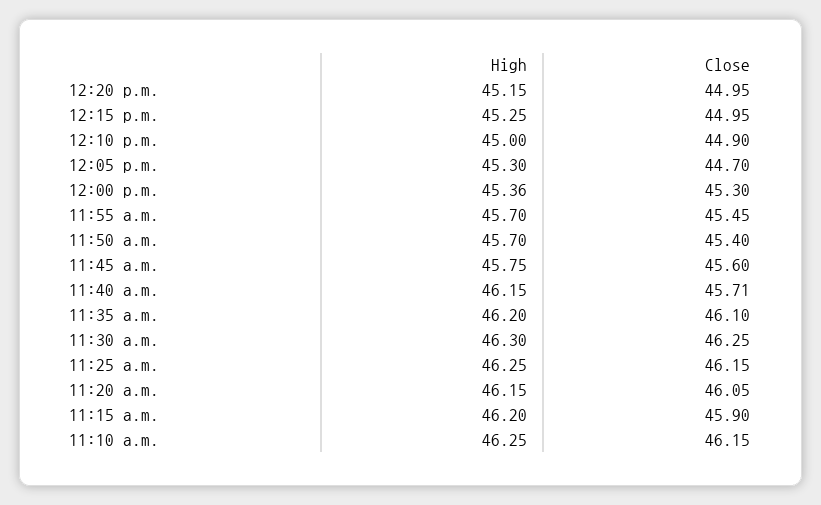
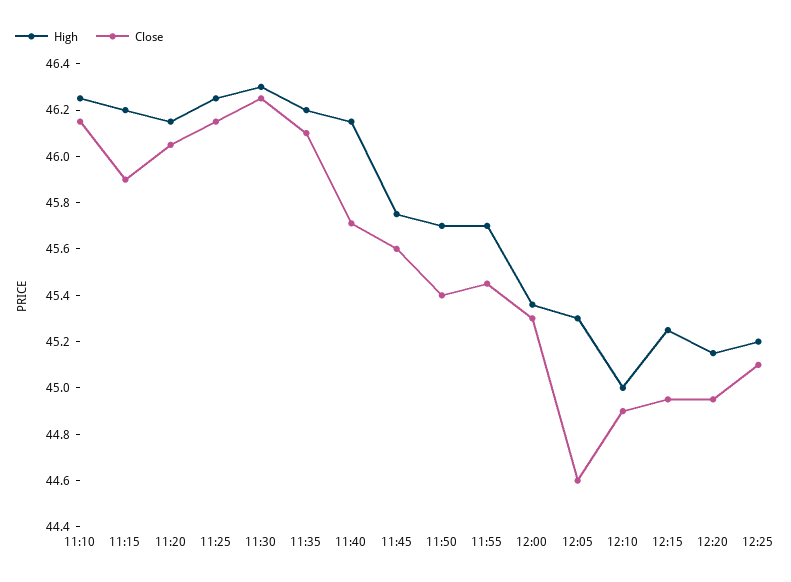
Close, 12:05 p.m.: 44.7 -> 44.6
High, 12:25: none -> 45.2
Close, 12:25: none -> 45.1

